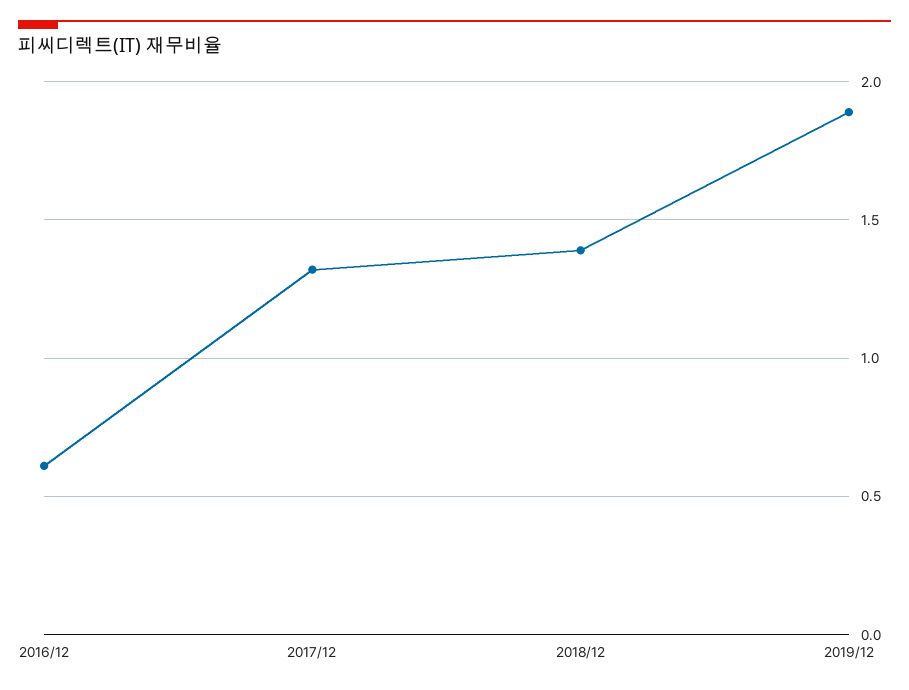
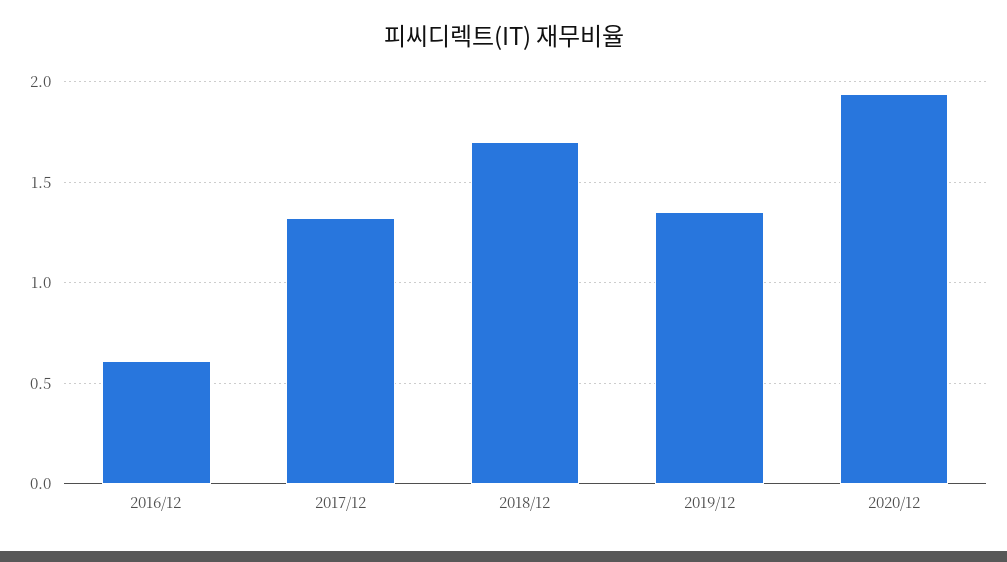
2018/12: 1.4 -> 1.7
2019/12: 1.9 -> 1.35
2020/12: none -> 1.95

